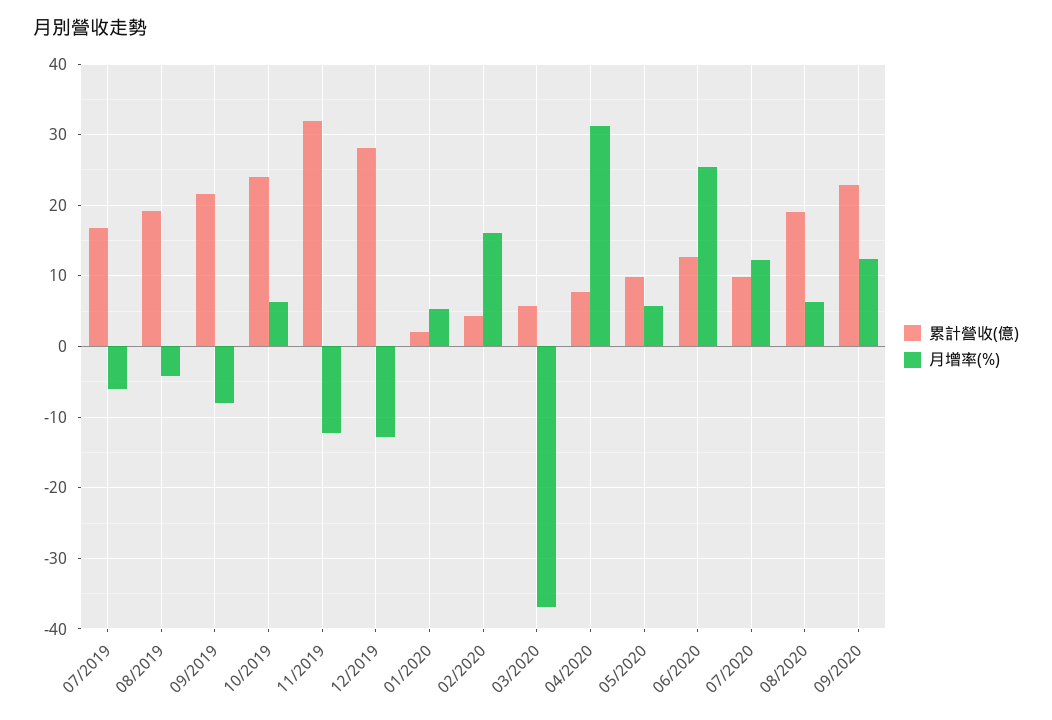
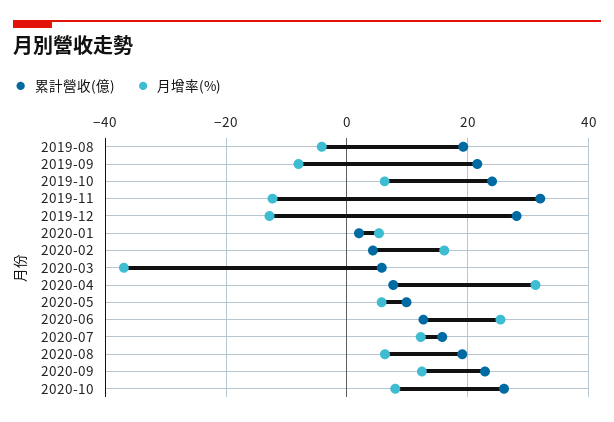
累計營收(億), 07/2019: 17 -> none
月增率(%), 07/2019: -6 -> none
累計營收(億), 07/2020: 10 -> 16
累計營收(億), 2020-10: none -> 26
月增率(%), 2020-10: none -> 8

